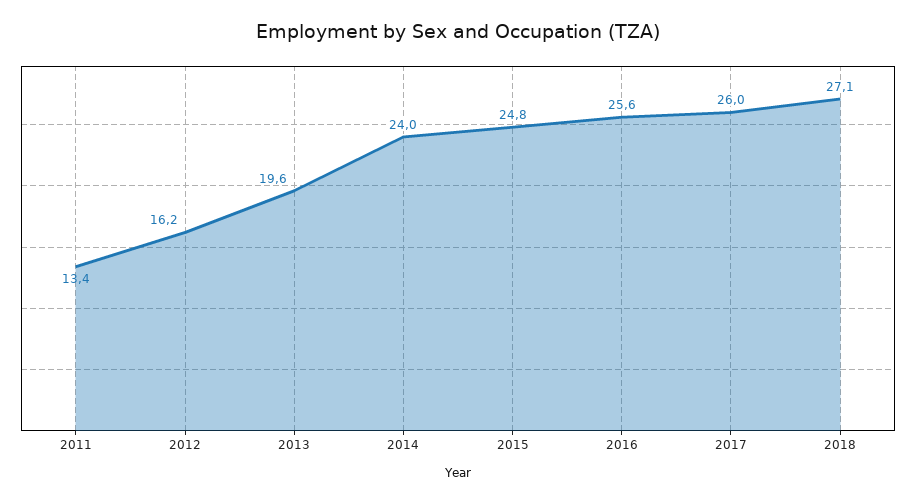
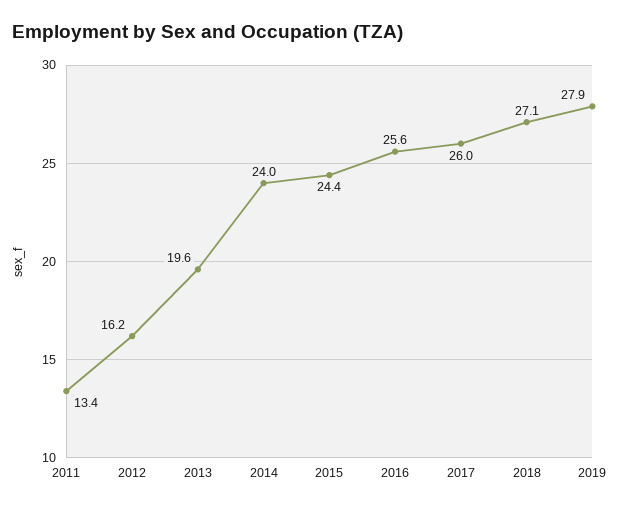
2015: 24.8 -> 24.4
2019: none -> 27.9

